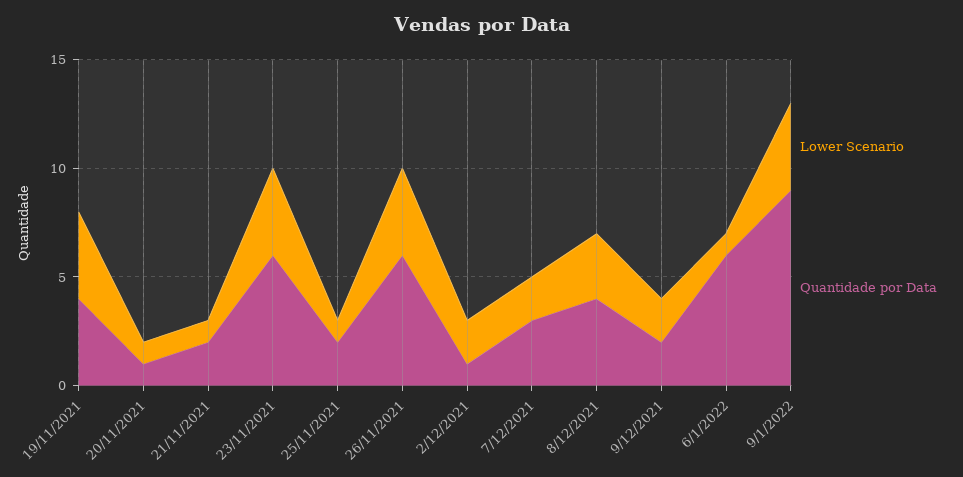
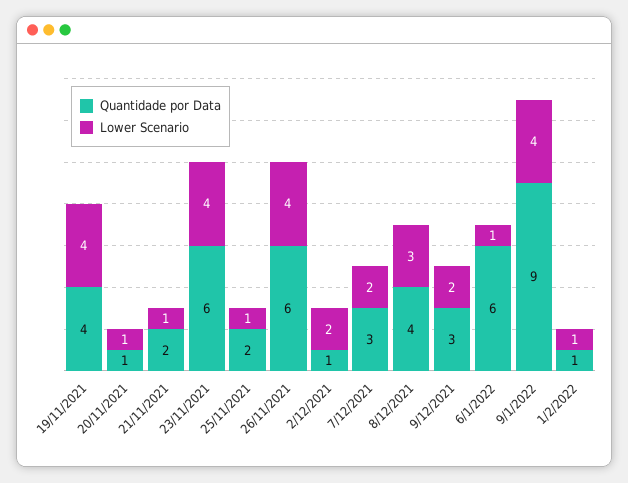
Quantidade por Data, 9/12/2021: 2 -> 3
Quantidade por Data, 1/2/2022: none -> 1
Lower Scenario, 1/2/2022: none -> 1

